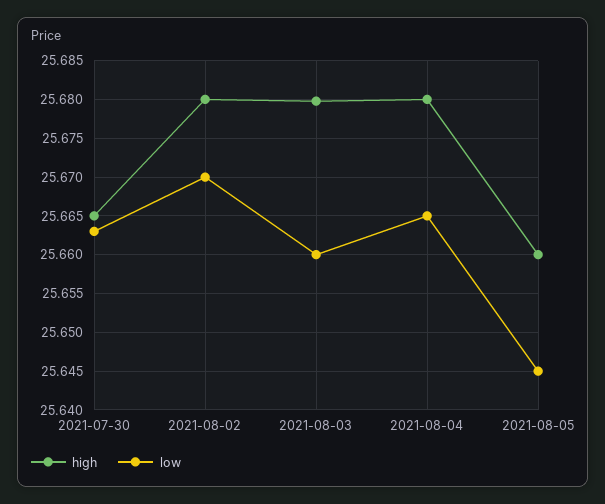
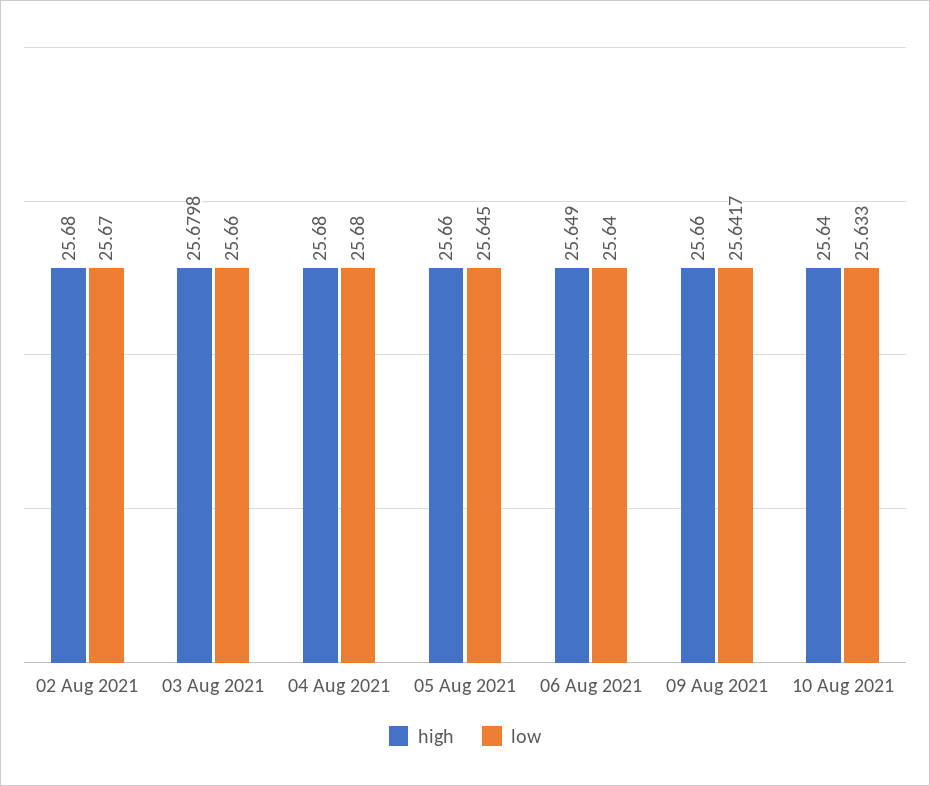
high, 2021-07-30: 25.665 -> none
low, 2021-07-30: 25.663 -> none
low, 2021-08-04: 25.665 -> 25.68
high, 06 Aug 2021: none -> 25.649
low, 06 Aug 2021: none -> 25.64
high, 09 Aug 2021: none -> 25.66
low, 09 Aug 2021: none -> 25.6417
high, 10 Aug 2021: none -> 25.64
low, 10 Aug 2021: none -> 25.633

